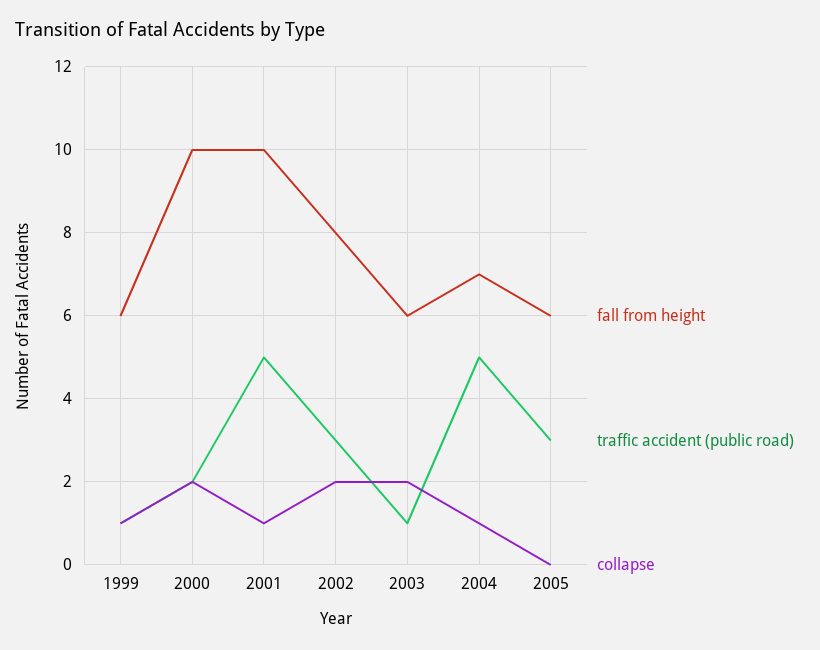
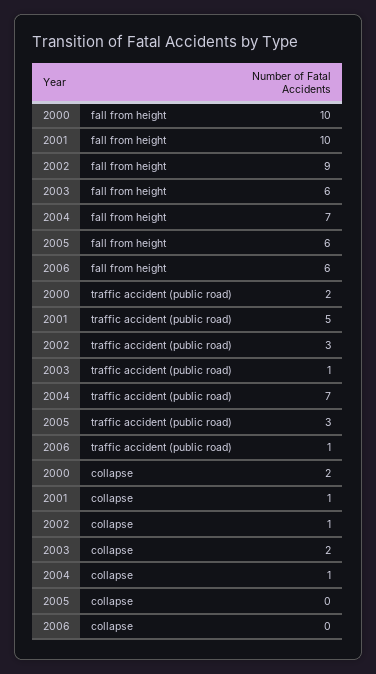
fall from height, 1999: 6 -> none
traffic accident (public road), 1999: 1 -> none
collapse, 1999: 1 -> none
fall from height, 2002: 8 -> 9
collapse, 2002: 2 -> 1
traffic accident (public road), 2004: 5 -> 7
fall from height, 2006: none -> 6
traffic accident (public road), 2006: none -> 1
collapse, 2006: none -> 0

